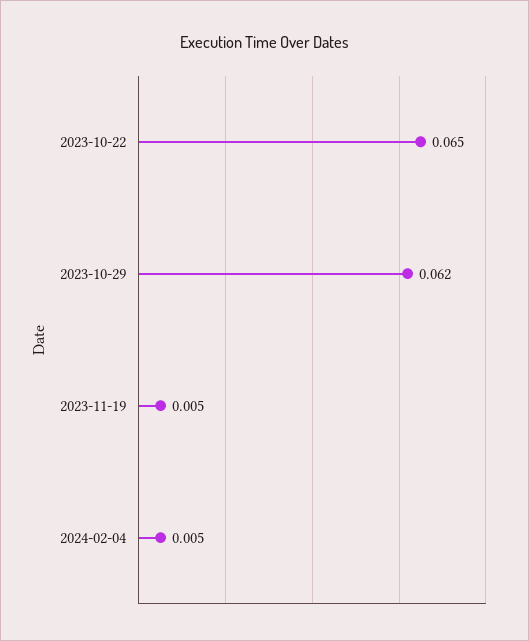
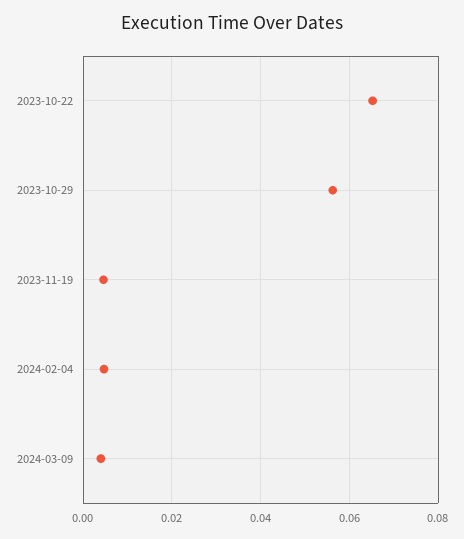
2023-10-29: 0.062 -> 0.056
2024-03-09: none -> 0.004

